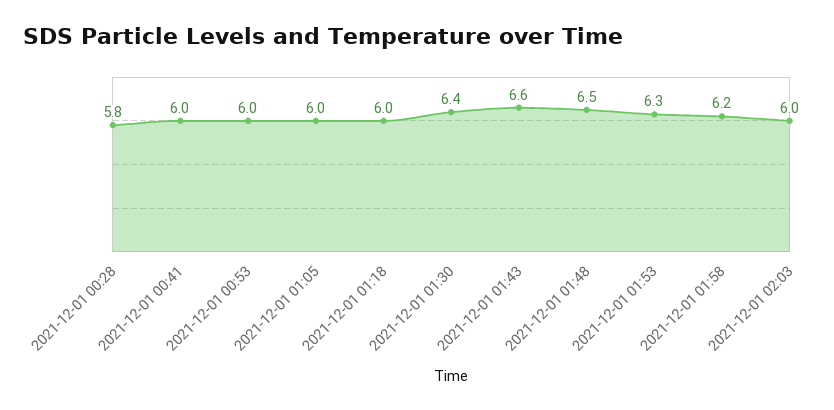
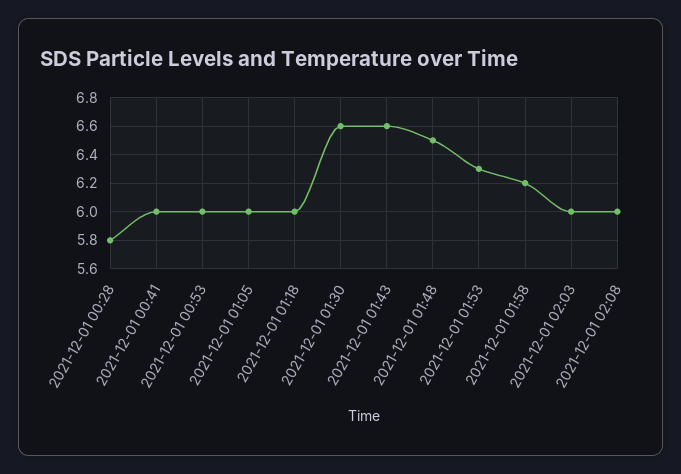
2021-12-01 01:30: 6.4 -> 6.6
2021-12-01 02:08: none -> 6

